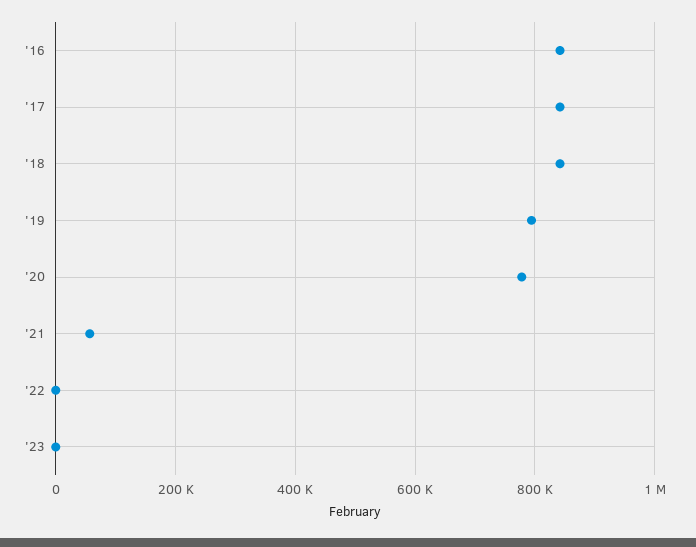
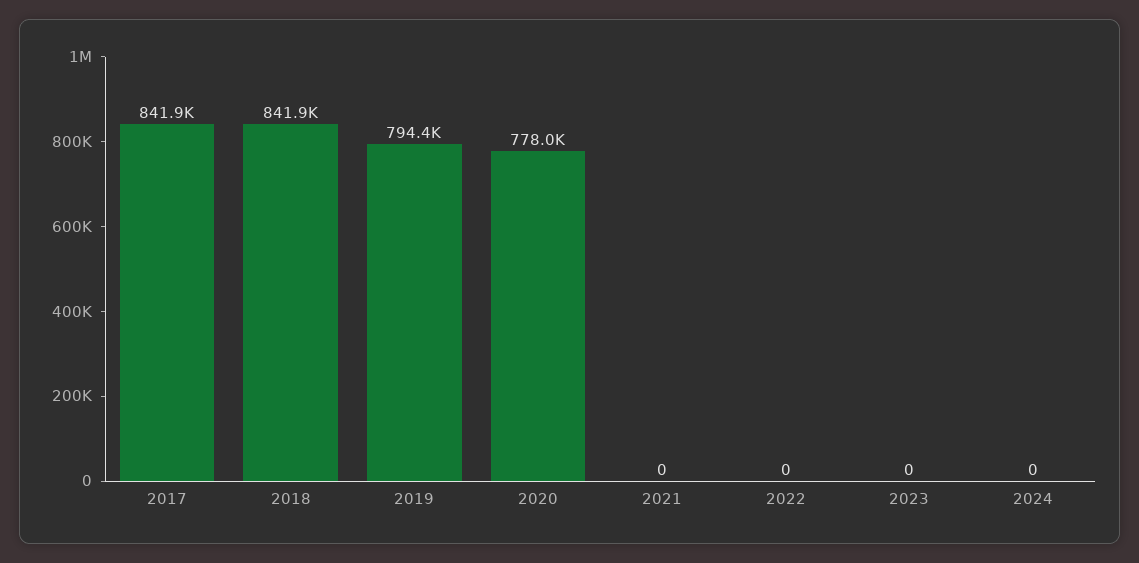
'16: 840000 -> none
'21: 60000 -> 0
2024: none -> 0

